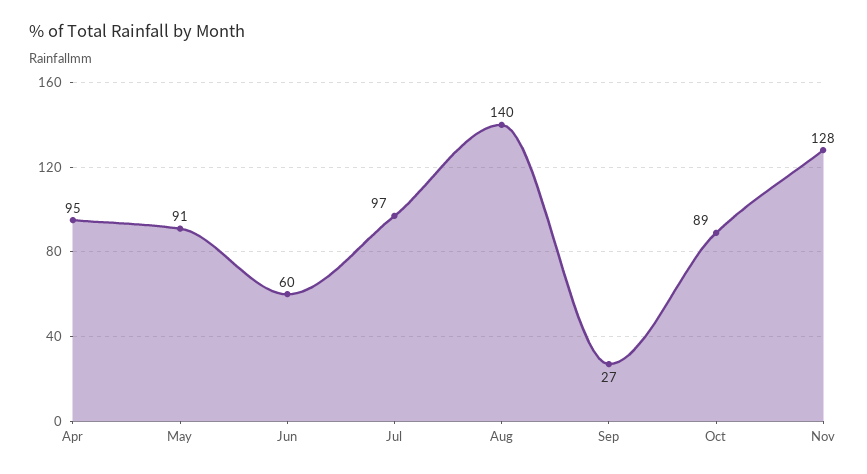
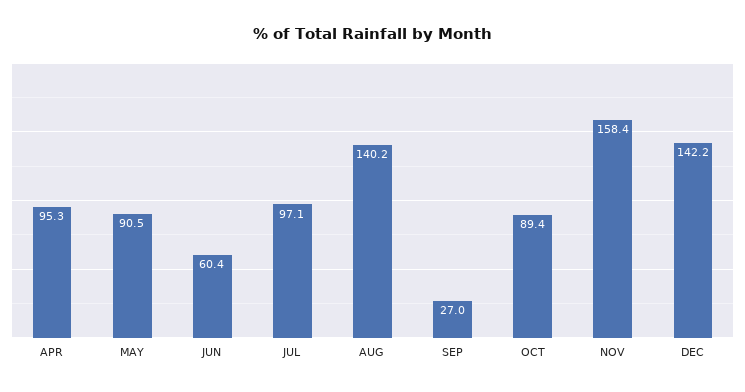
Nov: 128 -> 158.4
DEC: none -> 142.2

